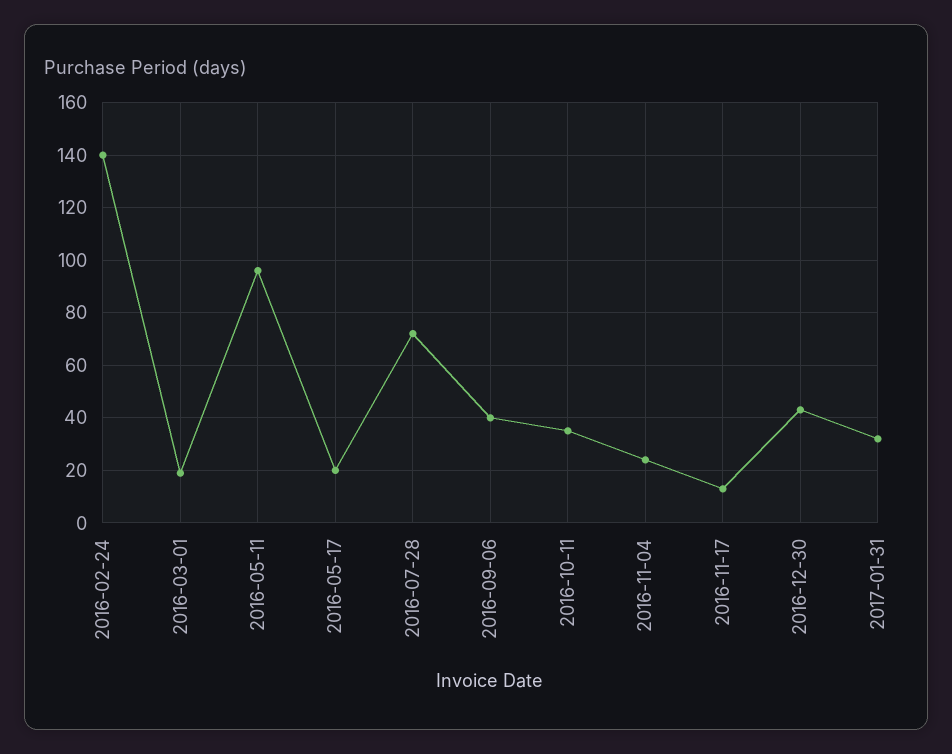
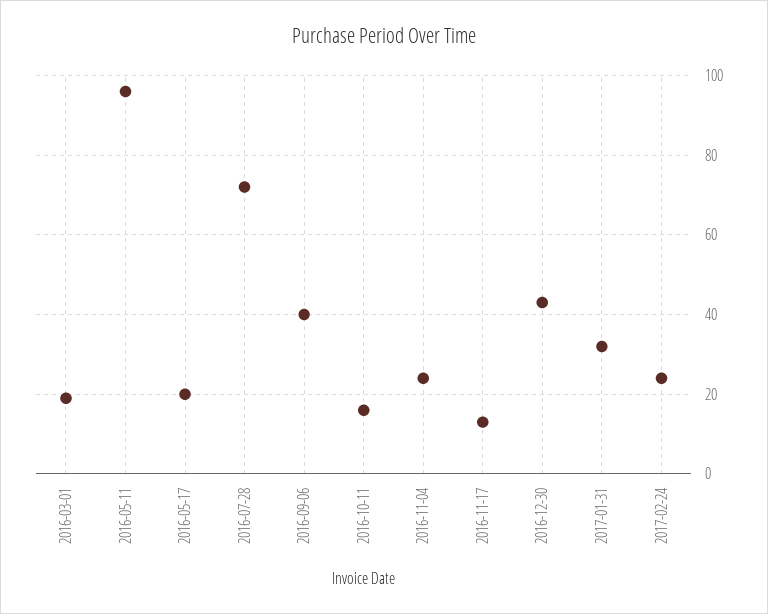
2016-02-24: 140 -> none
2016-10-11: 35 -> 15
2017-02-24: none -> 25

